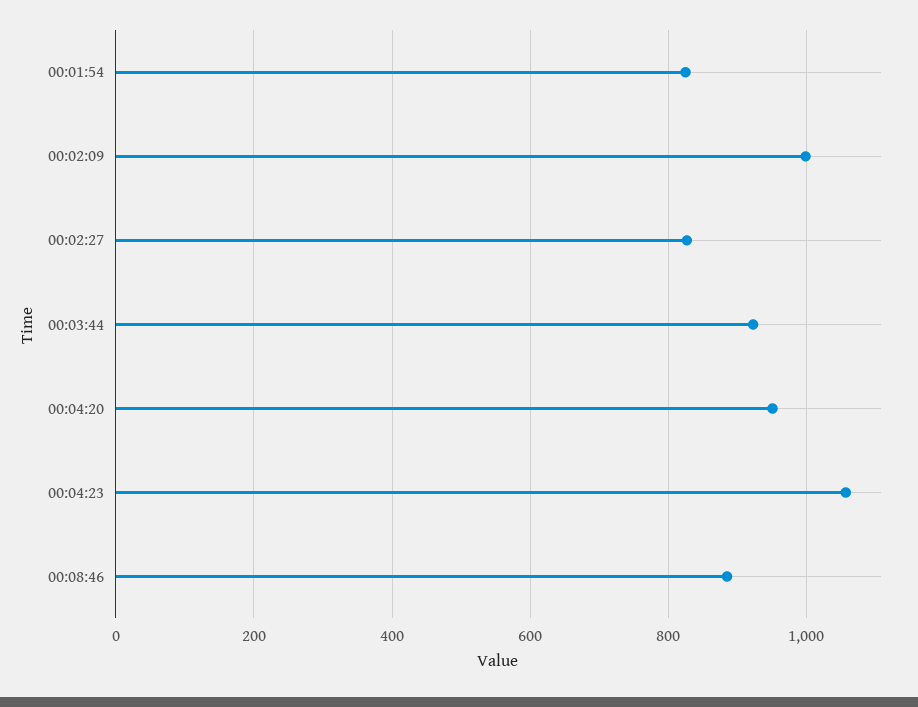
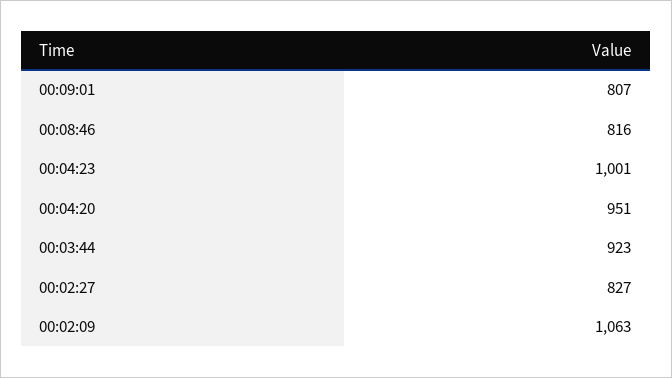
00:01:54: 820 -> none
00:02:09: 1000 -> 1063
00:04:23: 1060 -> 1001
00:08:46: 880 -> 816
00:09:01: none -> 807

